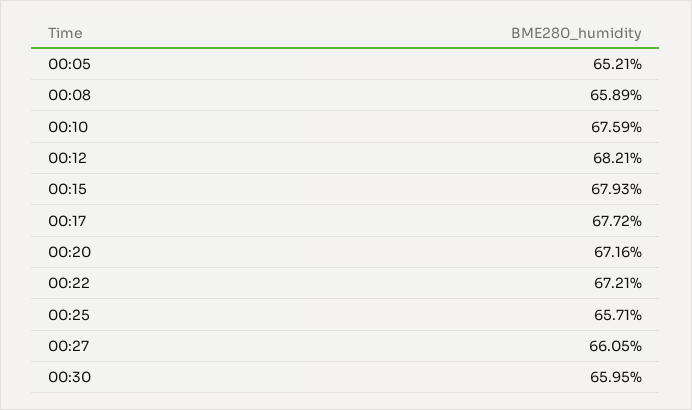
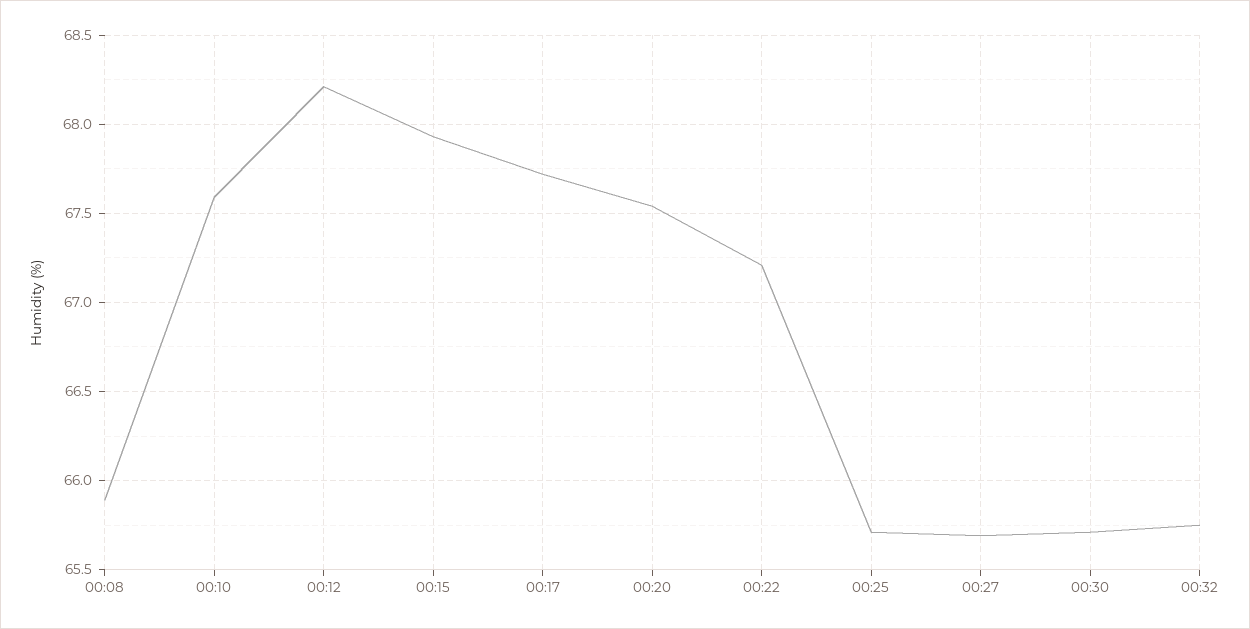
00:05: 65.21 -> none
00:20: 67.16 -> 67.55
00:27: 66.05 -> 65.7
00:30: 65.95 -> 65.7
00:32: none -> 65.75

